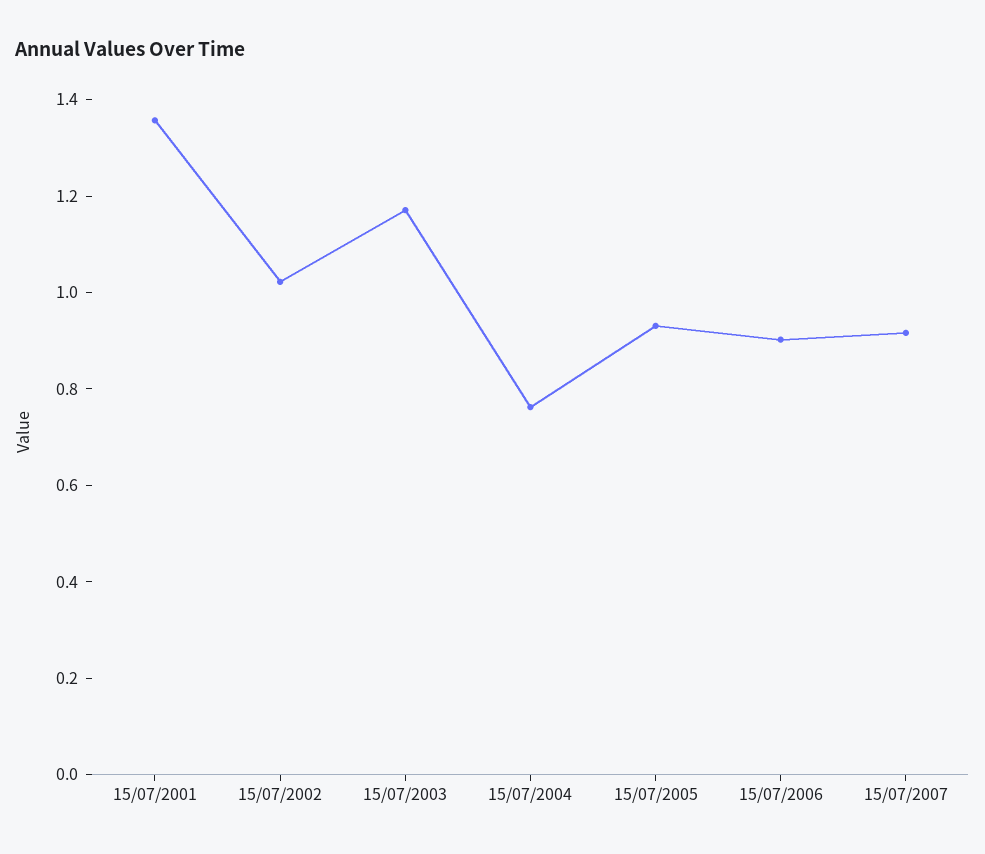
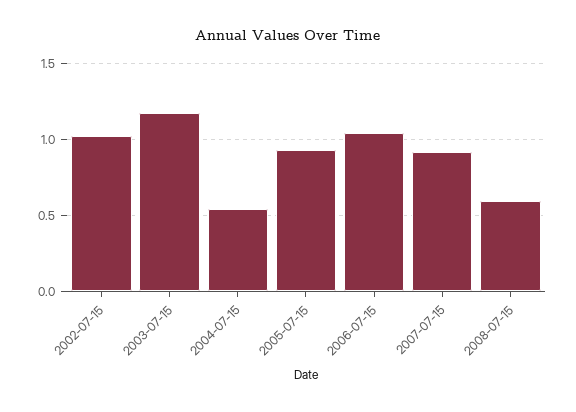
15/07/2001: 1.35 -> none
15/07/2004: 0.75 -> 0.55
15/07/2006: 0.9 -> 1.05
2008-07-15: none -> 0.6

